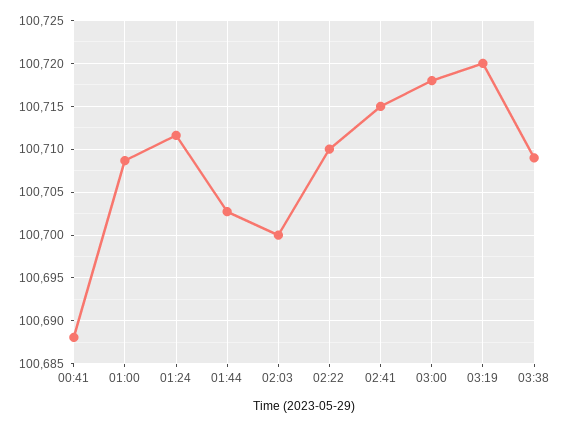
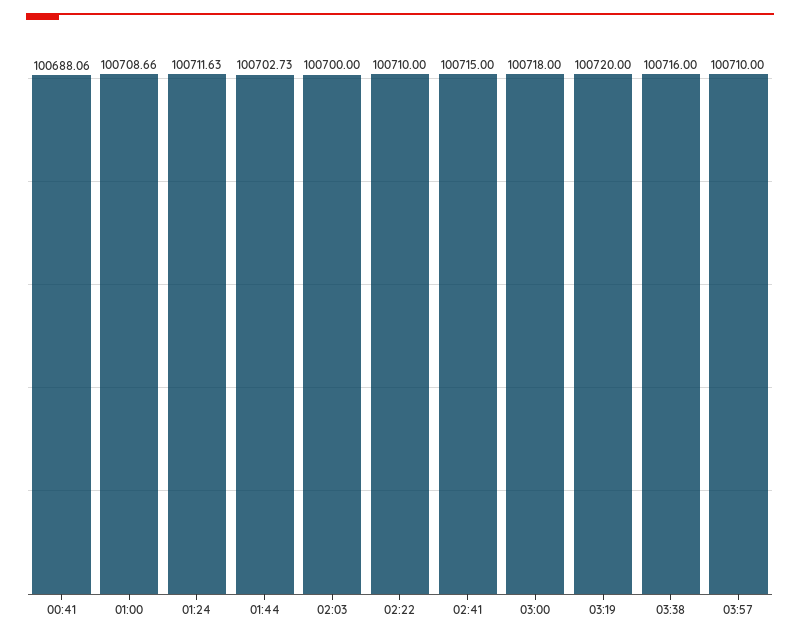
03:38: 100709 -> 100716
03:57: none -> 100710

